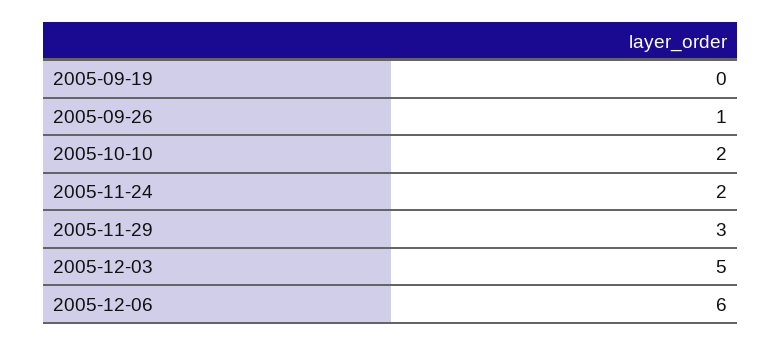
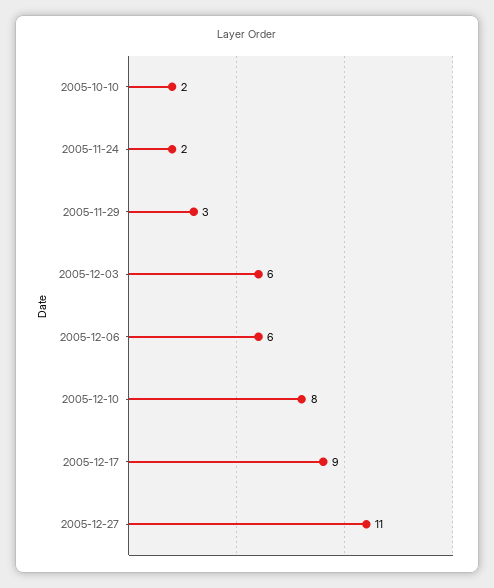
2005-09-19: 0 -> none
2005-09-26: 1 -> none
2005-12-03: 5 -> 6
2005-12-10: none -> 8
2005-12-17: none -> 9
2005-12-27: none -> 11

